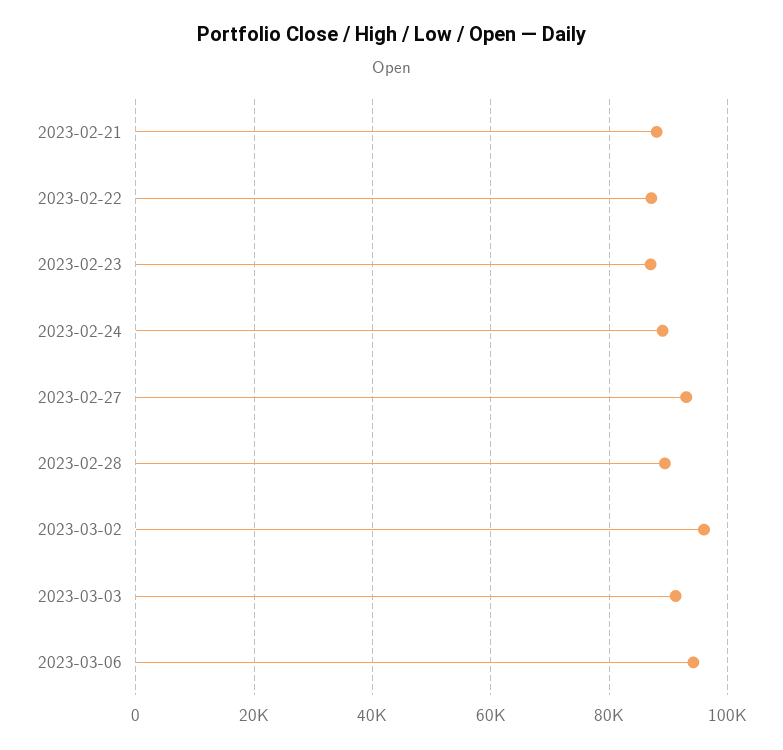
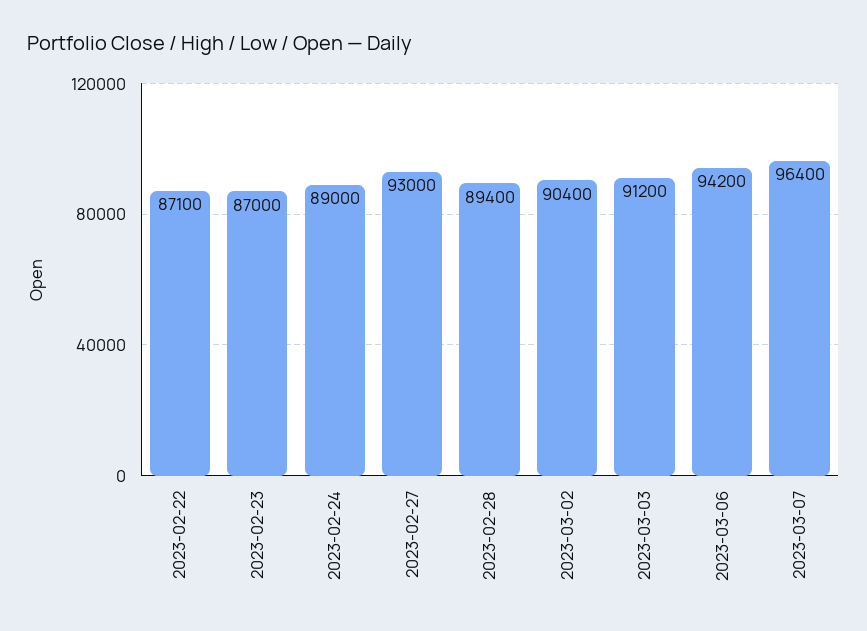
2023-02-21: 88000 -> none
2023-03-02: 96000 -> 90400
2023-03-07: none -> 96400

